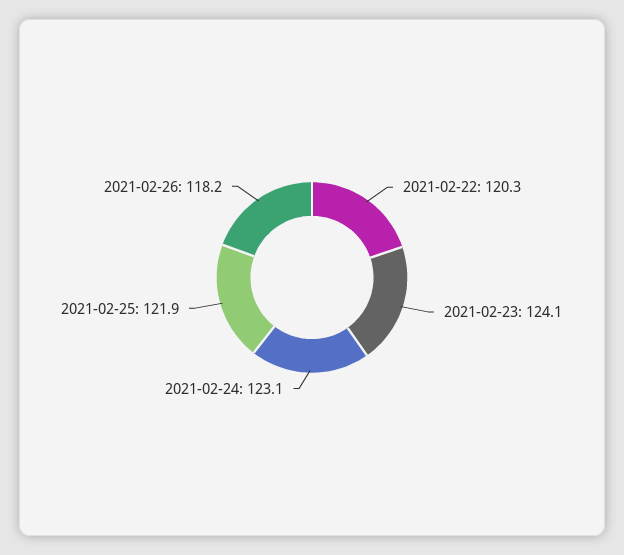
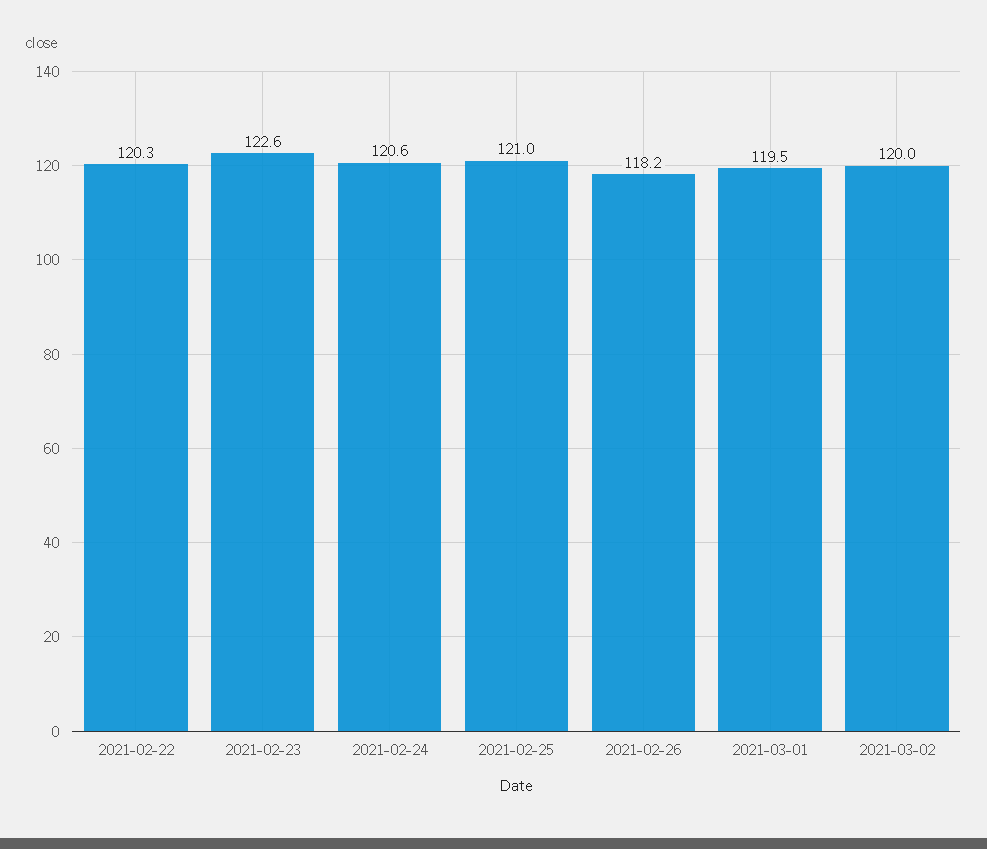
2021-02-23: 124.1 -> 122.6
2021-02-24: 123.1 -> 120.6
2021-02-25: 121.9 -> 121
2021-03-01: none -> 119.5
2021-03-02: none -> 120

